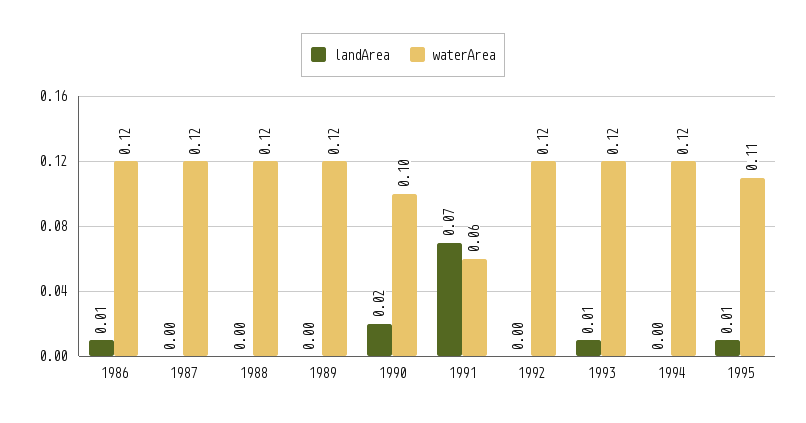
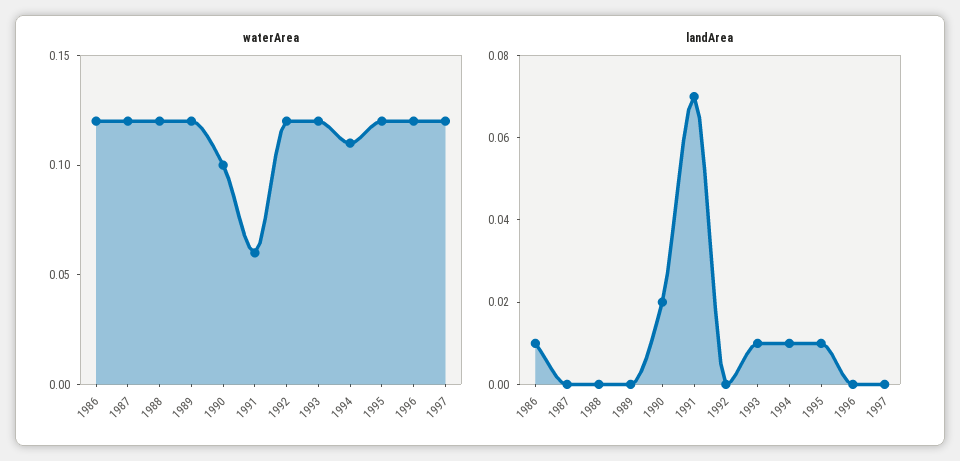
landArea, 1994: 0 -> 0.01
waterArea, 1994: 0.12 -> 0.11
waterArea, 1995: 0.11 -> 0.12
waterArea, 1996: none -> 0.12
waterArea, 1997: none -> 0.12
landArea, 1996: none -> 0
landArea, 1997: none -> 0

